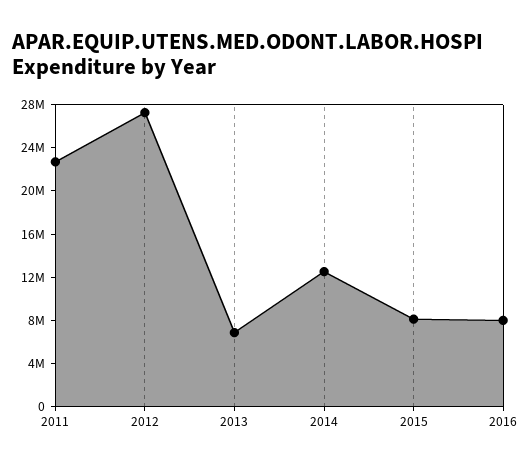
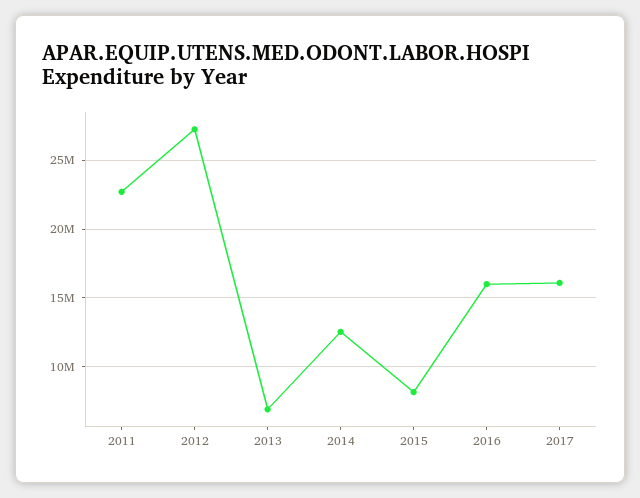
2016: 8000000 -> 16000000
2017: none -> 16000000

